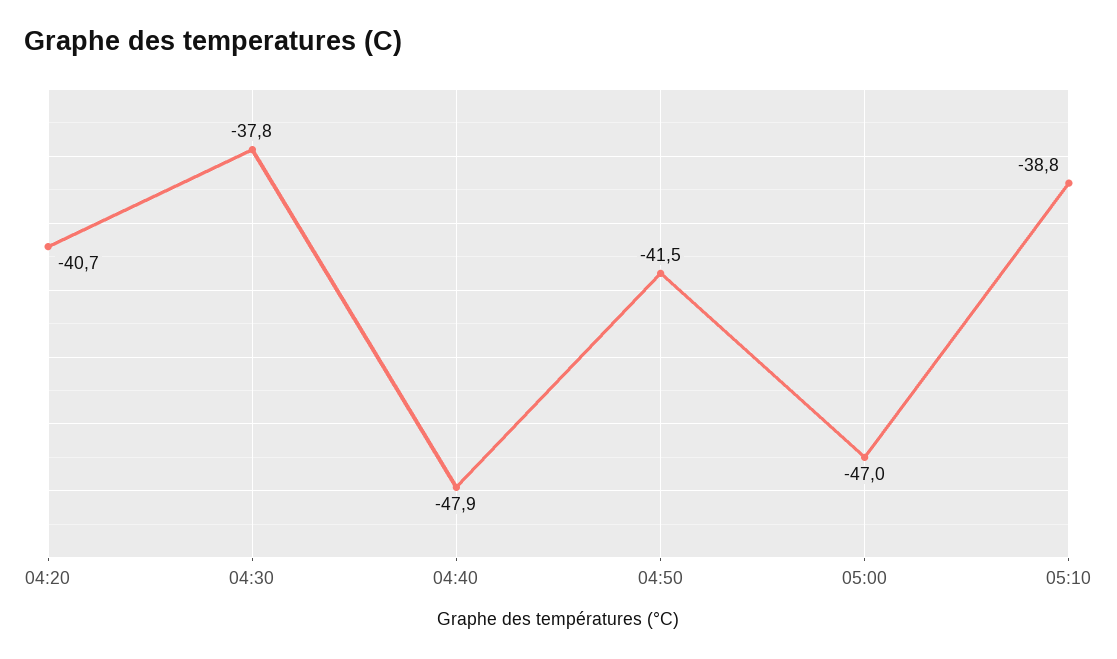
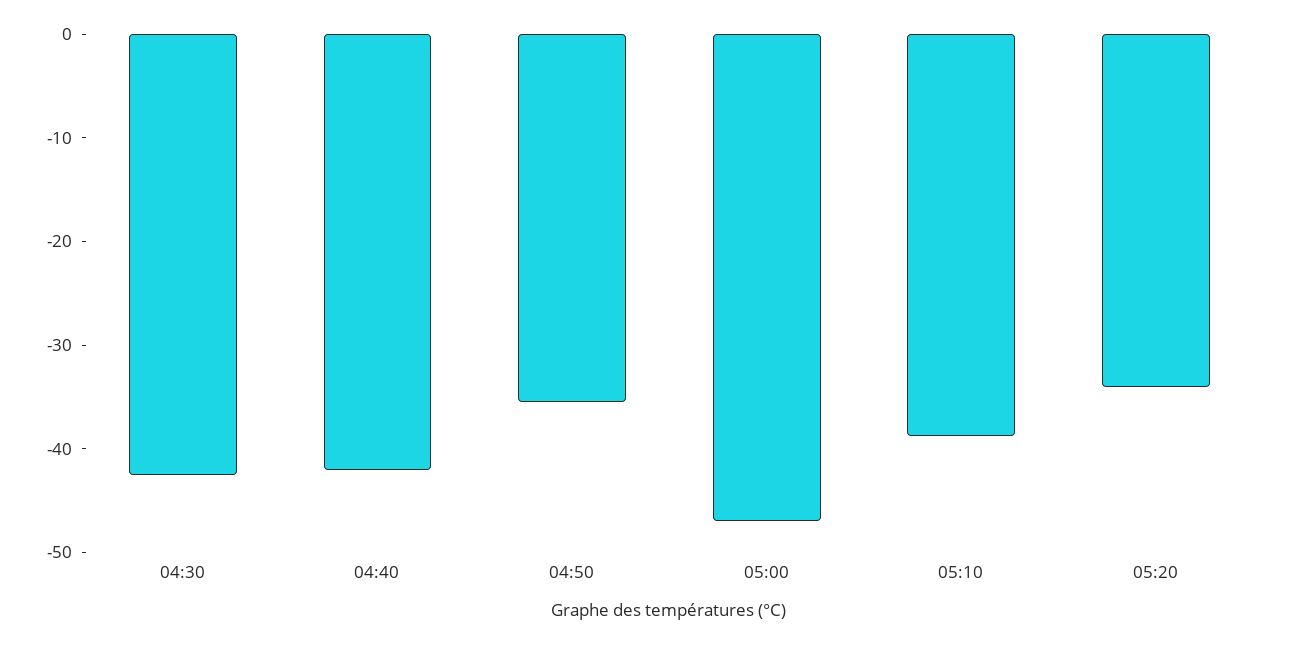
04:20: -40.7 -> none
04:30: -37.8 -> -42
04:40: -47.9 -> -42
04:50: -41.5 -> -36
05:20: none -> -34

